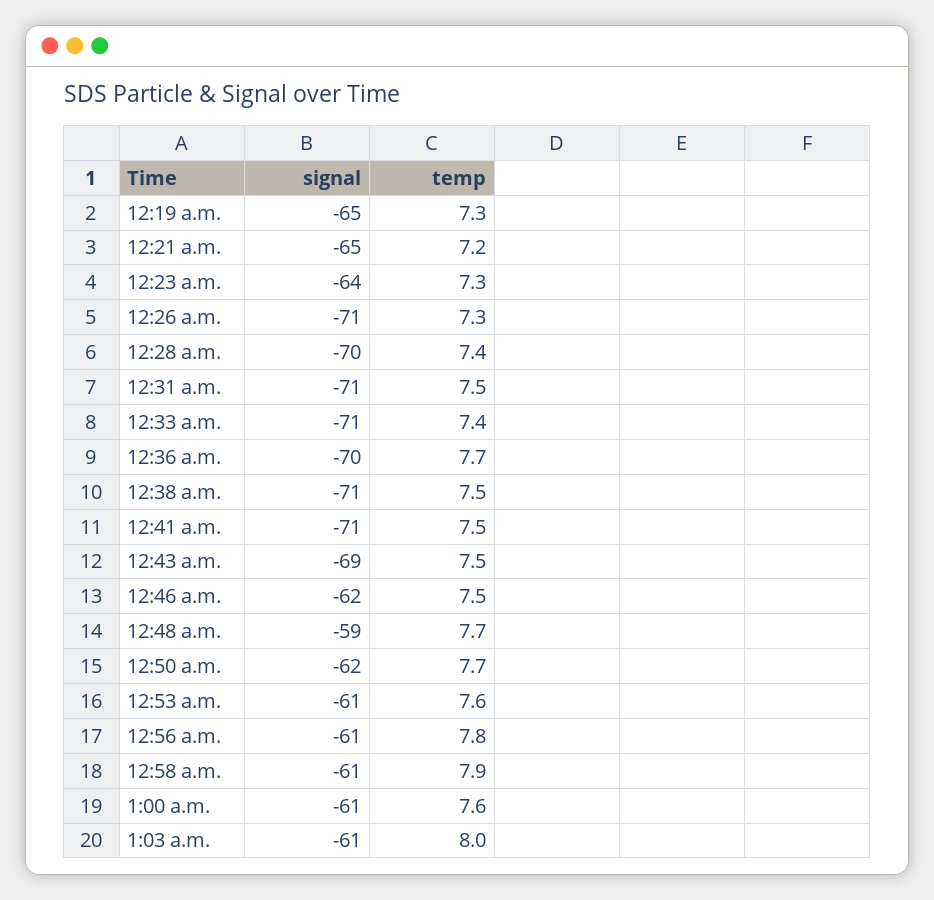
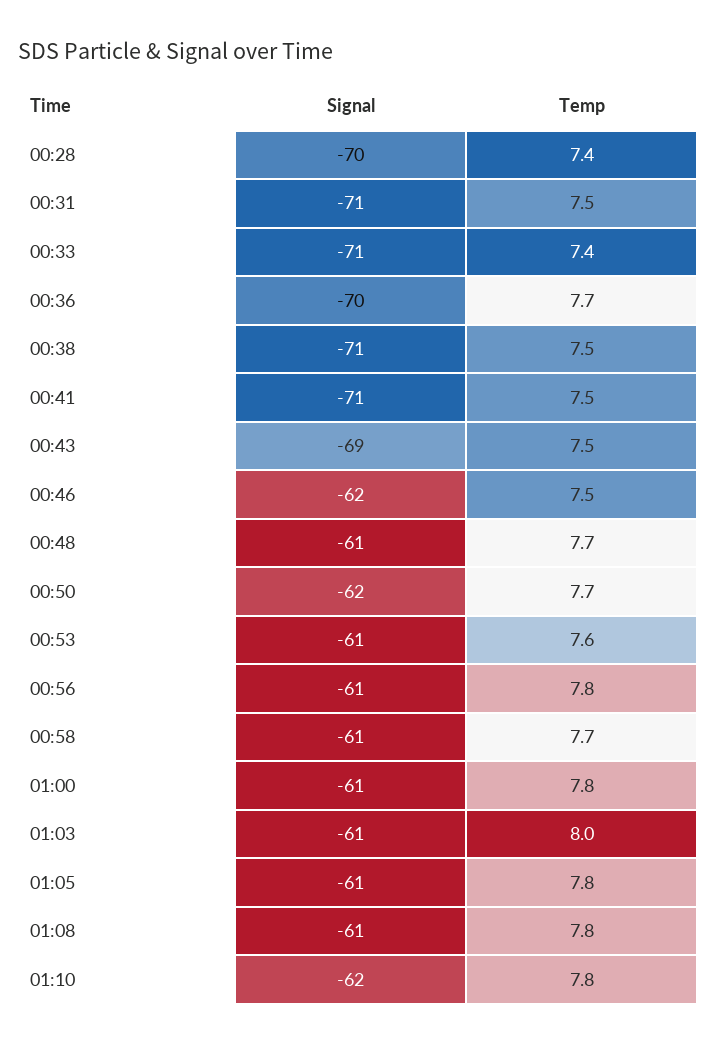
signal, 12:19 a.m.: -65 -> none
temp, 12:19 a.m.: 7.3 -> none
signal, 12:21 a.m.: -65 -> none
temp, 12:21 a.m.: 7.2 -> none
signal, 12:23 a.m.: -64 -> none
temp, 12:23 a.m.: 7.3 -> none
signal, 12:26 a.m.: -71 -> none
temp, 12:26 a.m.: 7.3 -> none
signal, 12:48 a.m.: -59 -> -61
temp, 12:58 a.m.: 7.9 -> 7.7
temp, 1:00 a.m.: 7.6 -> 7.8
signal, 01:05: none -> -61
temp, 01:05: none -> 7.8
signal, 01:08: none -> -61
temp, 01:08: none -> 7.8
signal, 01:10: none -> -62
temp, 01:10: none -> 7.8

